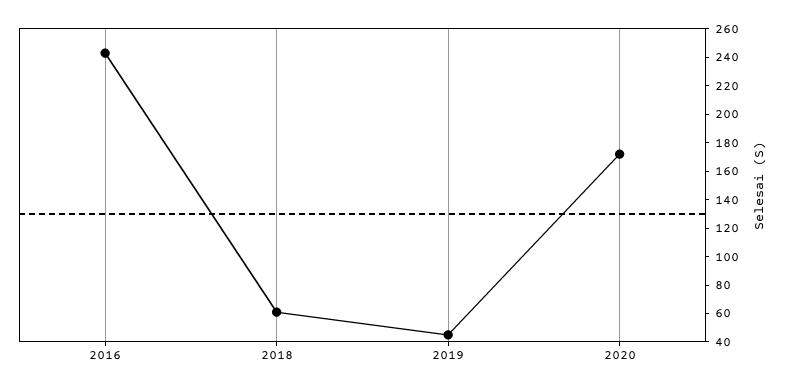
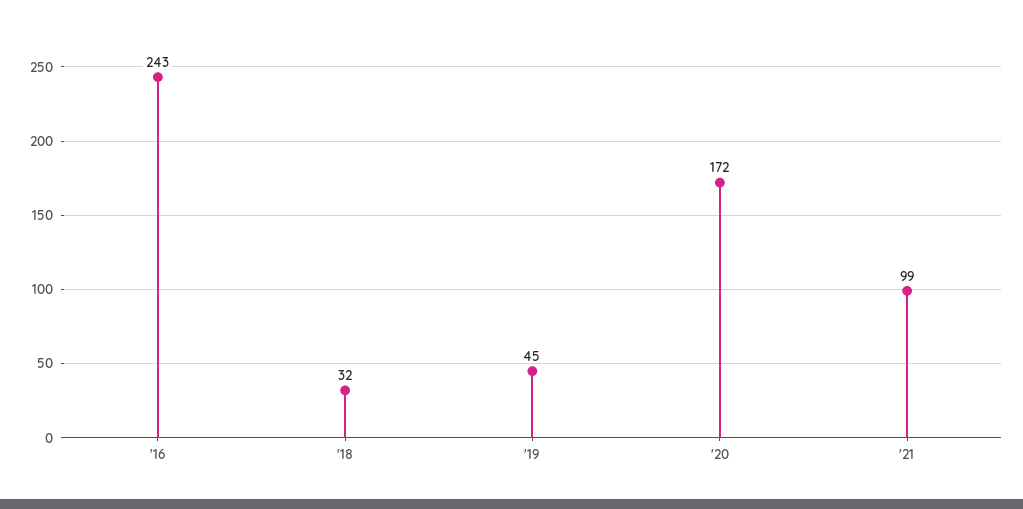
2018: 60 -> 32
'21: none -> 99

